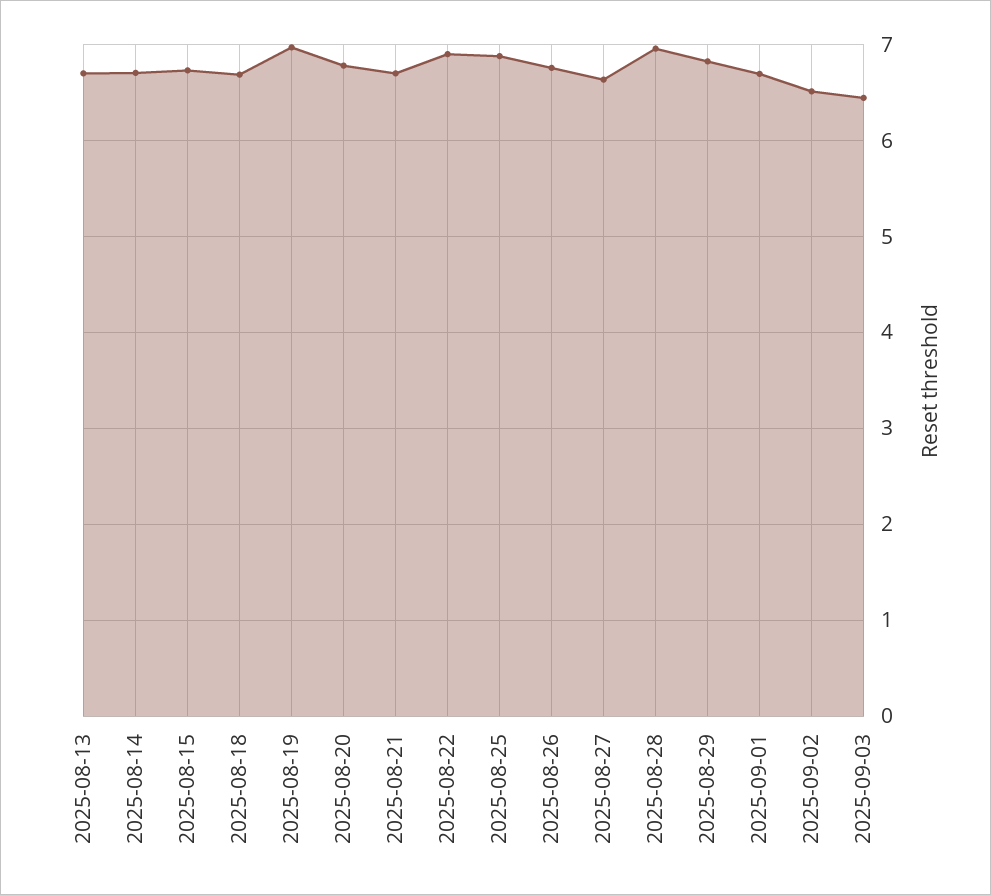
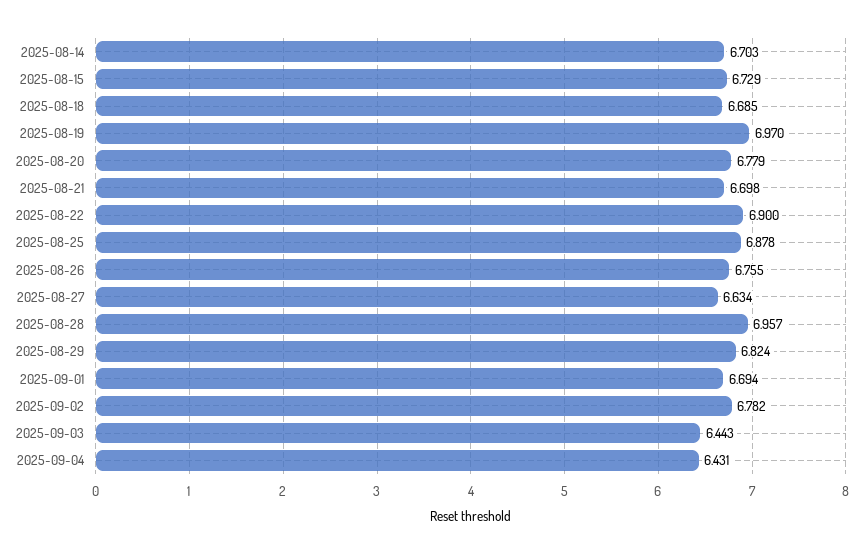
2025-08-13: 6.7 -> none
2025-09-02: 6.5 -> 6.782
2025-09-04: none -> 6.431

